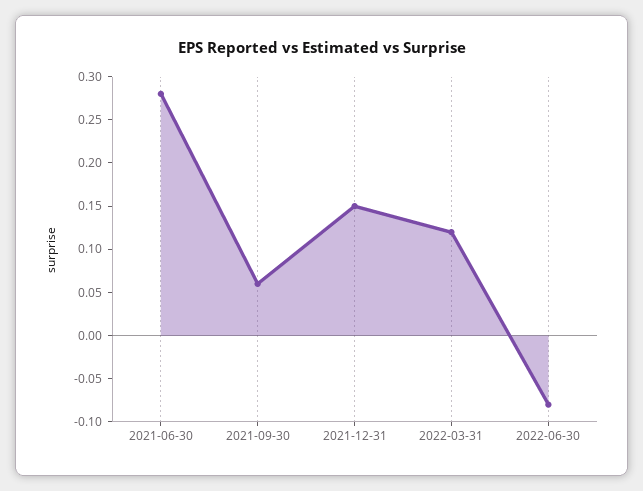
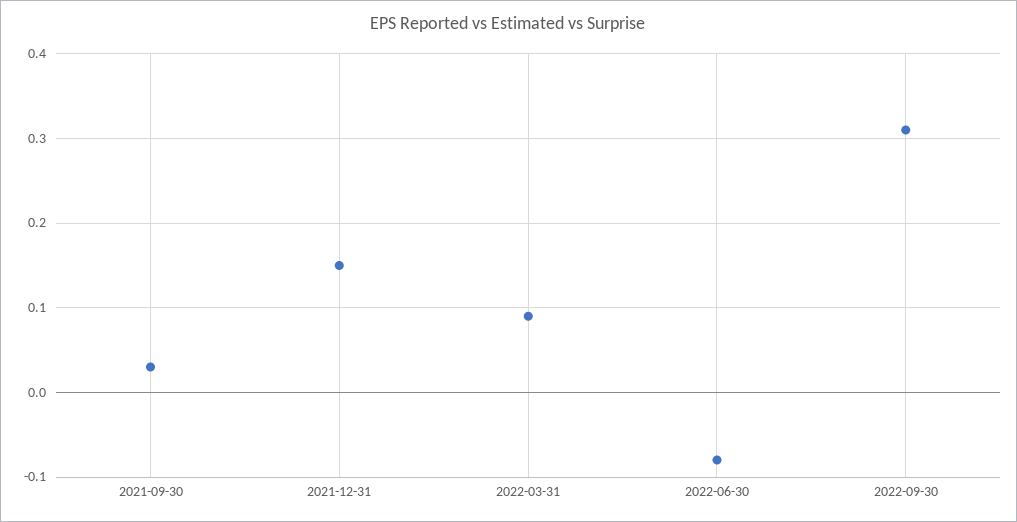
2021-06-30: 0.28 -> none
2021-09-30: 0.06 -> 0.03
2022-03-31: 0.12 -> 0.09
2022-09-30: none -> 0.31

